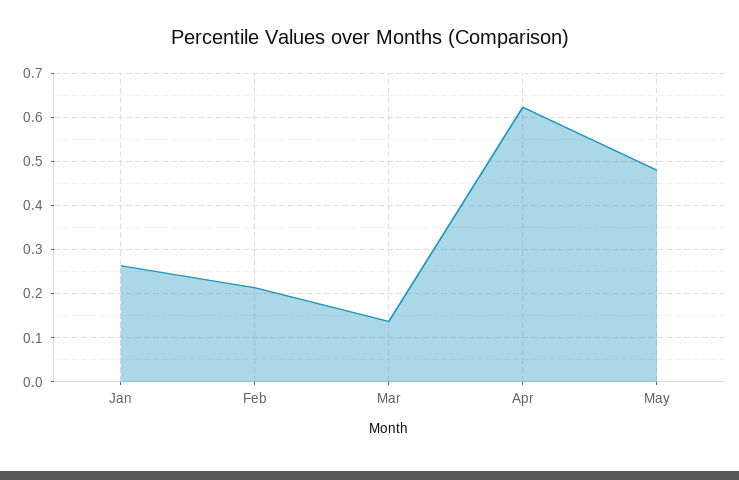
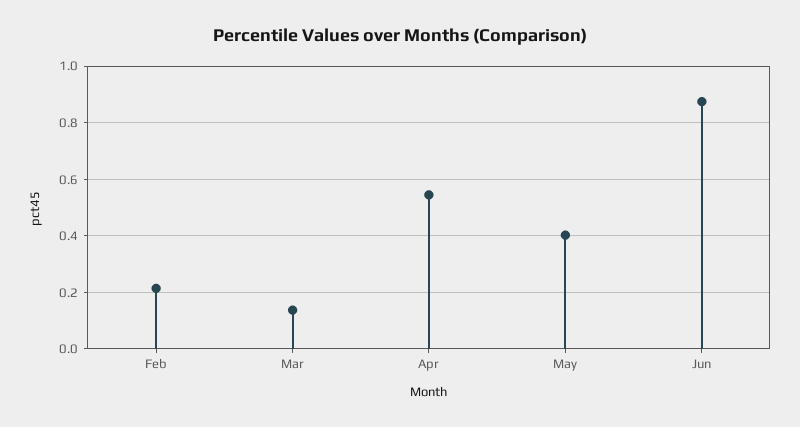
Jan: 0.26 -> none
Apr: 0.62 -> 0.55
May: 0.48 -> 0.4
Jun: none -> 0.875

